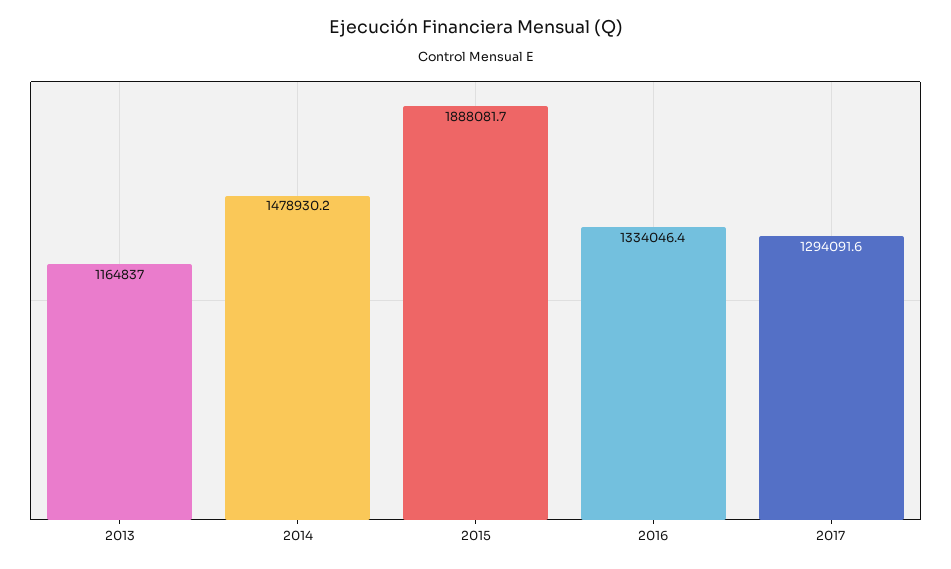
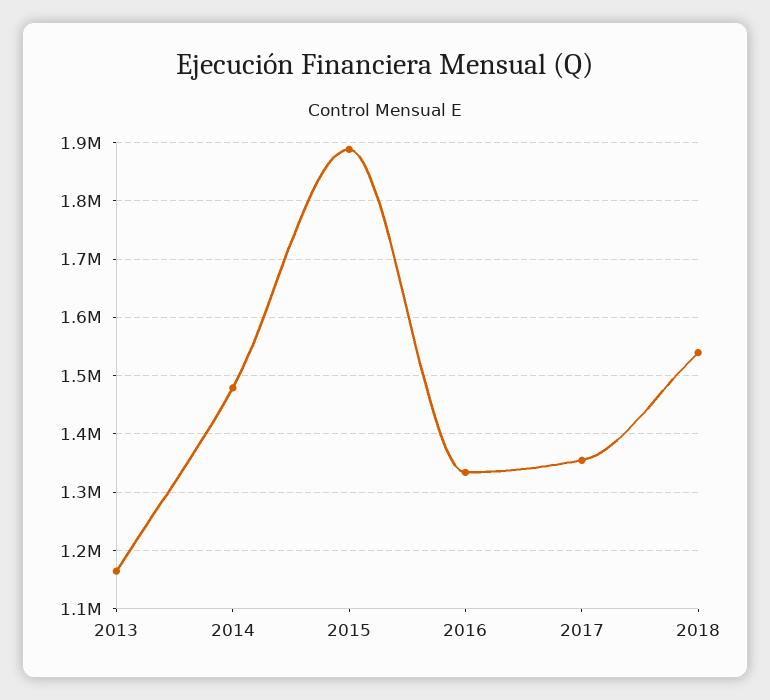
2017: 1294091.6 -> 1360000
2018: none -> 1540000

